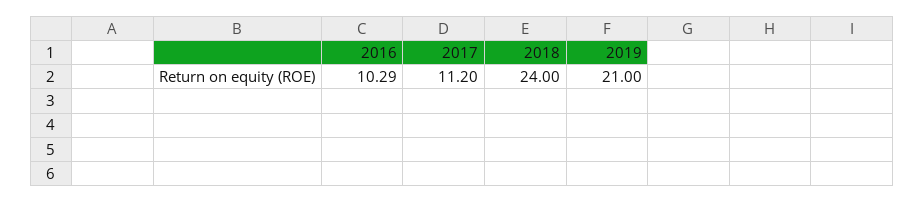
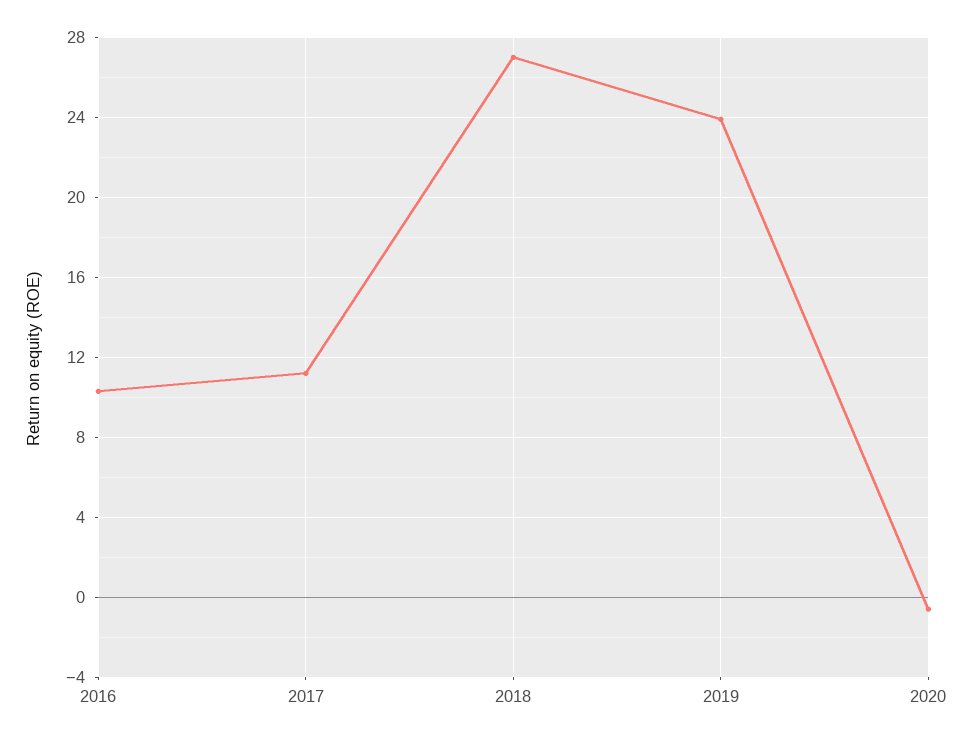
2018: 24 -> 27
2019: 21 -> 24
2020: none -> -0.5

